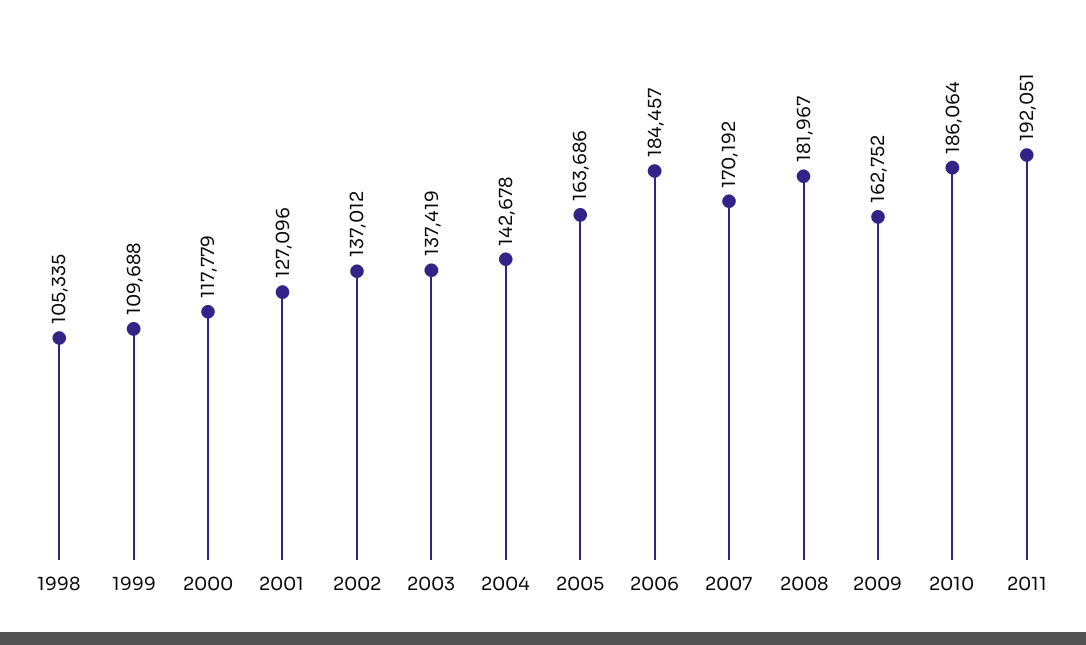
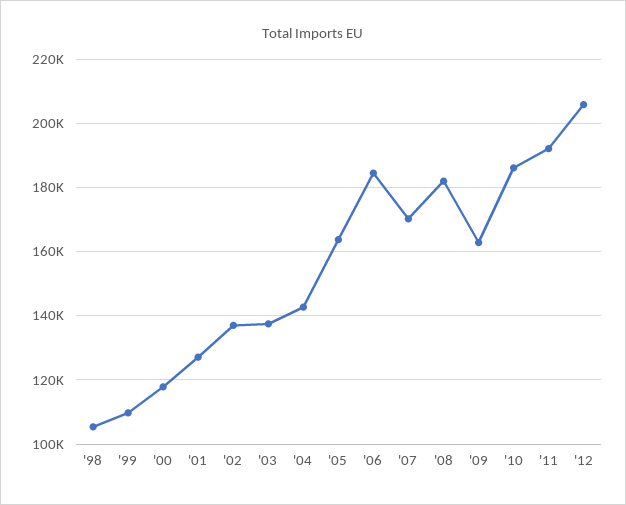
'12: none -> 206000

